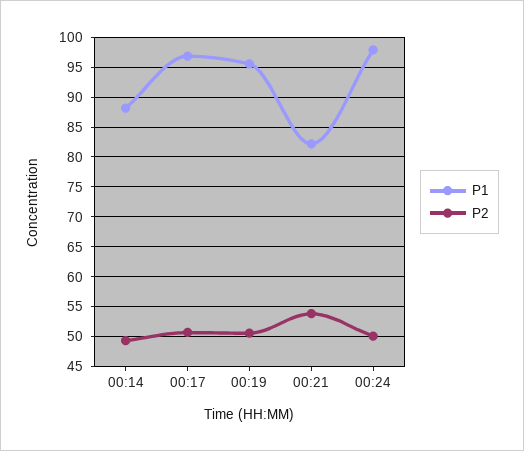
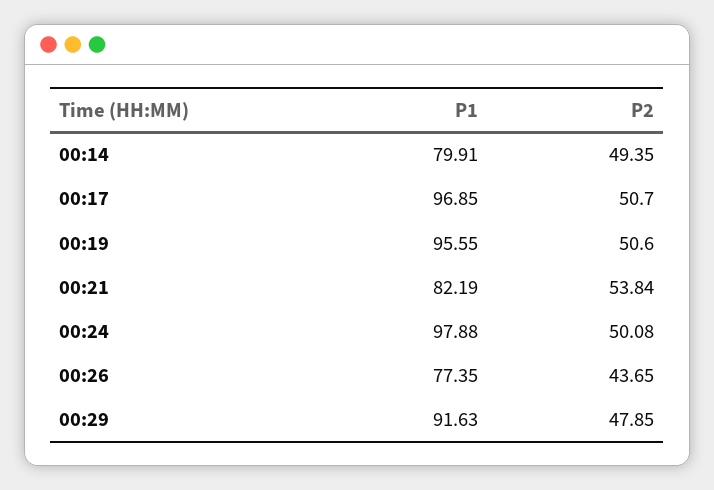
P1, 00:14: 87.5 -> 79.91
P1, 00:26: none -> 77.35
P2, 00:26: none -> 43.65
P1, 00:29: none -> 91.63
P2, 00:29: none -> 47.85

